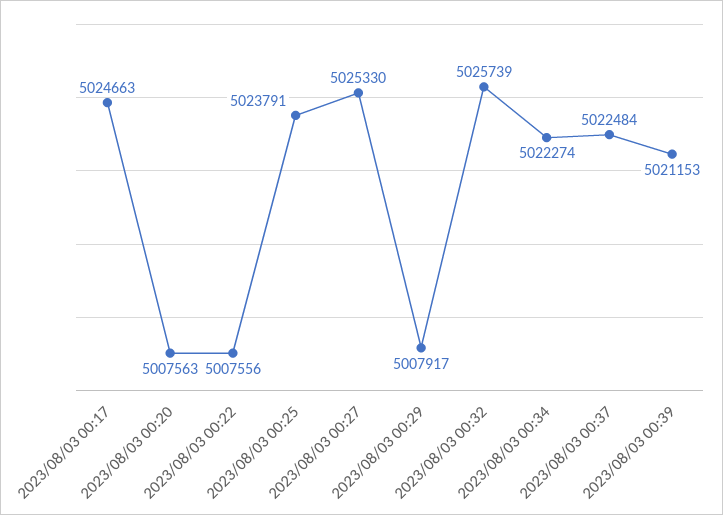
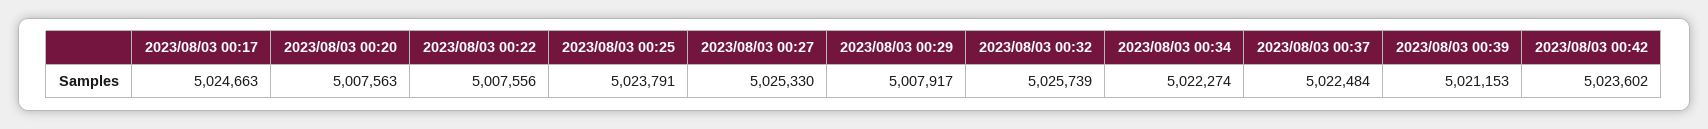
2023/08/03 00:42: none -> 5023602

